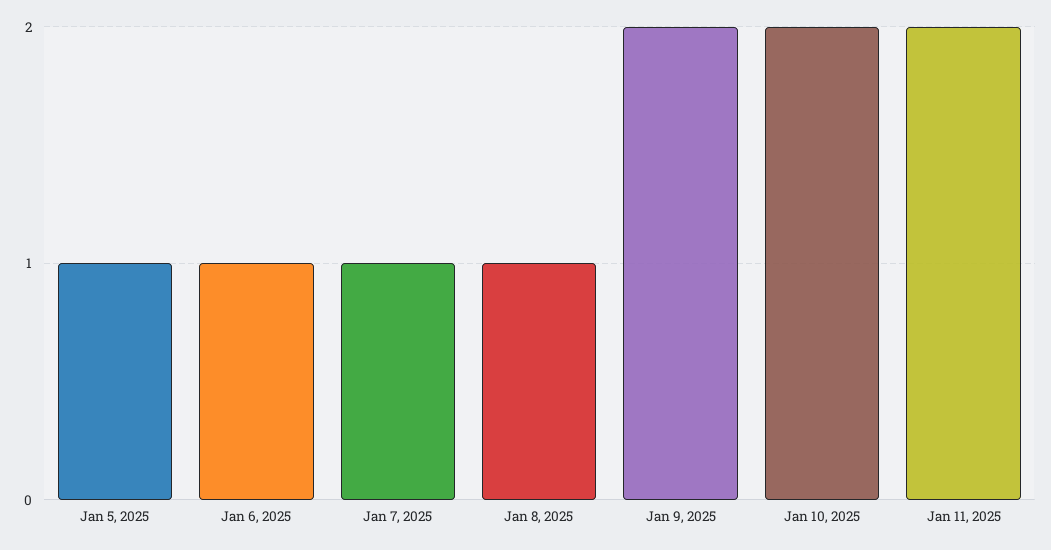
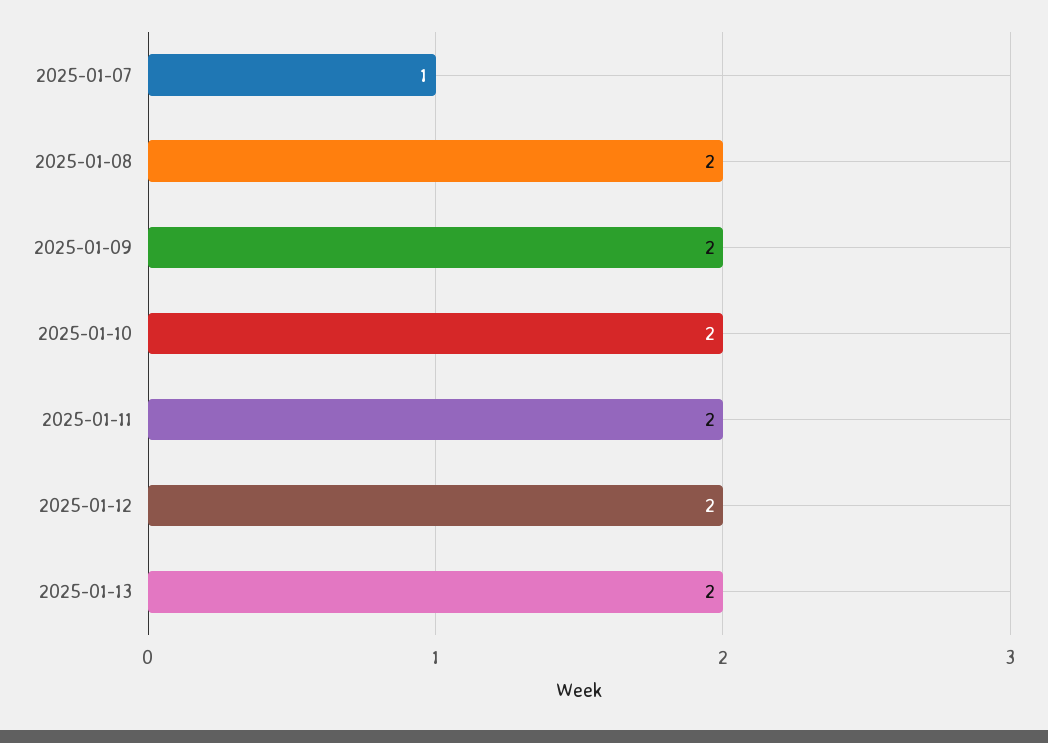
Jan 5, 2025: 1 -> none
Jan 6, 2025: 1 -> none
Jan 8, 2025: 1 -> 2
2025-01-12: none -> 2
2025-01-13: none -> 2

